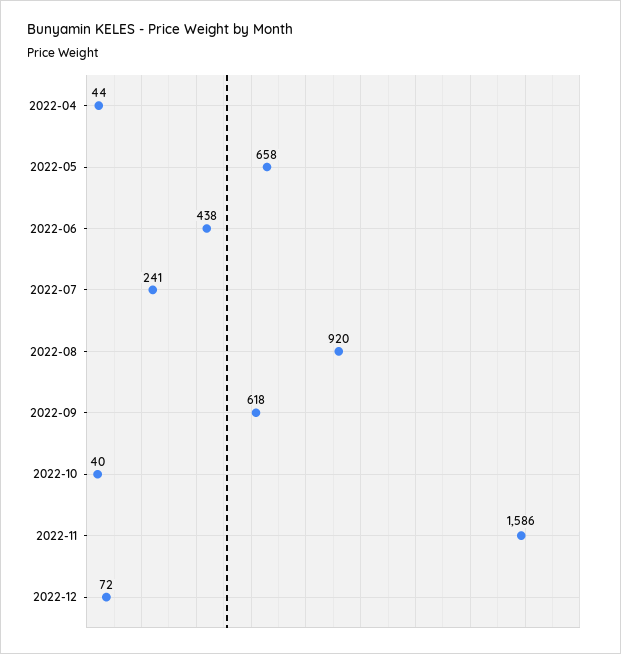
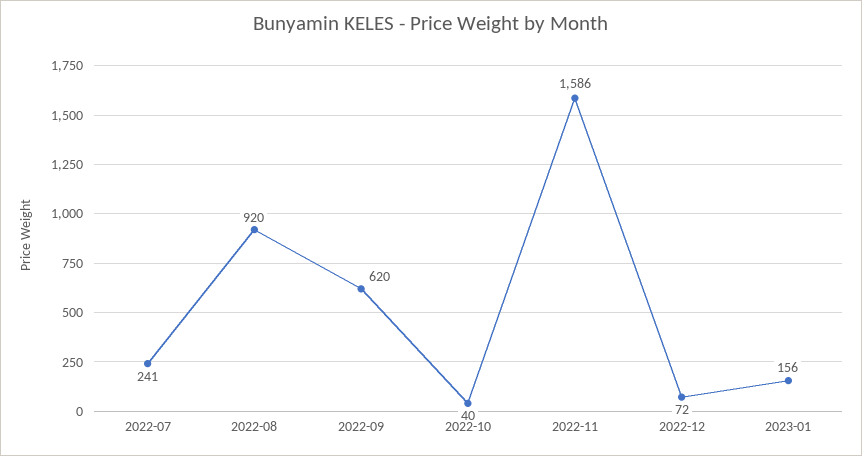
2022-04: 44 -> none
2022-05: 658 -> none
2022-06: 438 -> none
2022-09: 618 -> 620
2023-01: none -> 156

